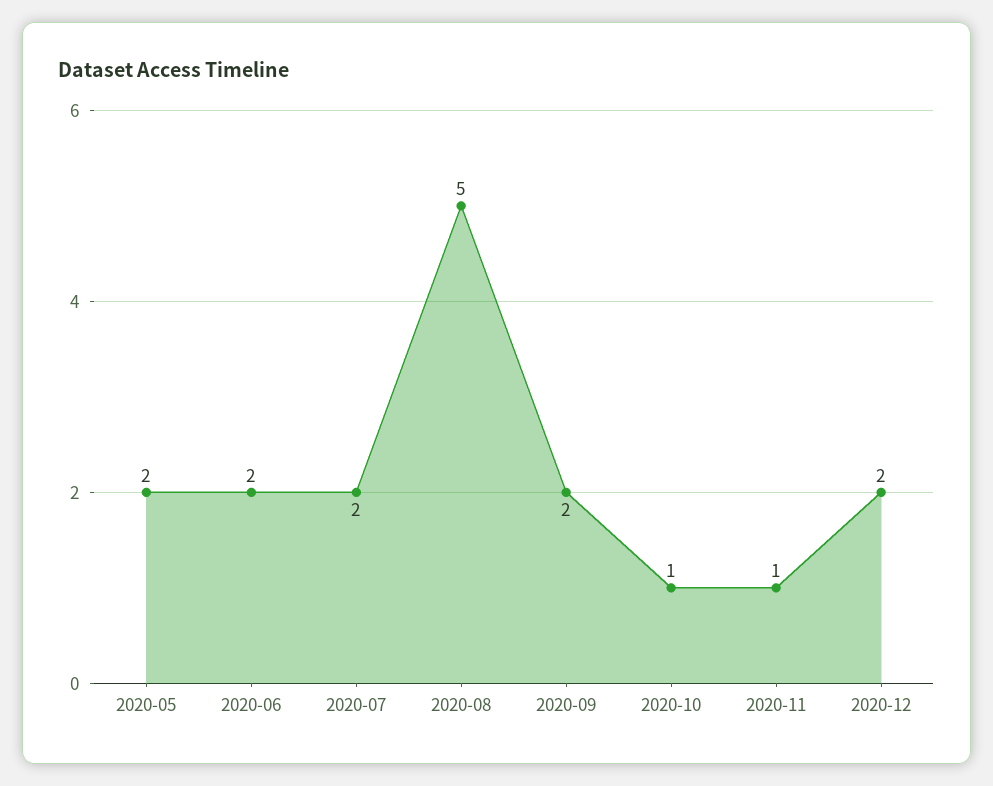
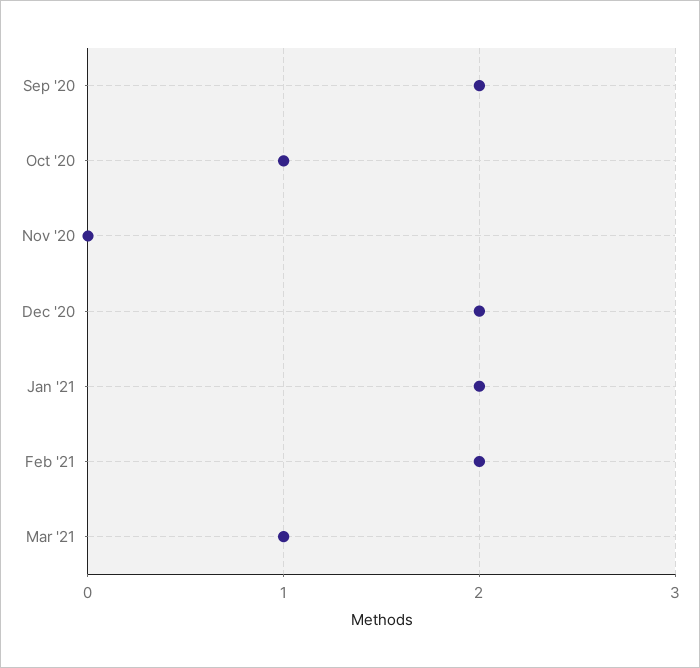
2020-05: 2 -> none
2020-06: 2 -> none
2020-07: 2 -> none
2020-08: 5 -> none
2020-11: 1 -> 0
Jan '21: none -> 2
Feb '21: none -> 2
Mar '21: none -> 1

